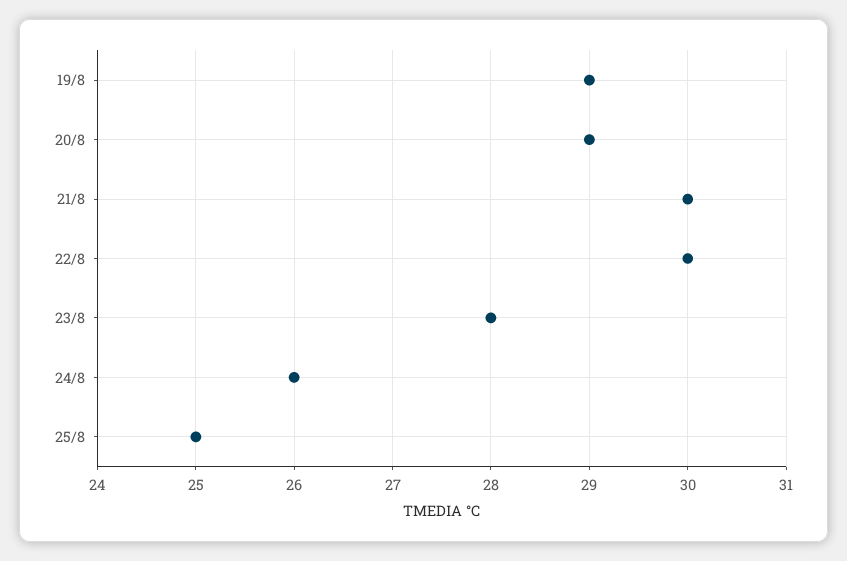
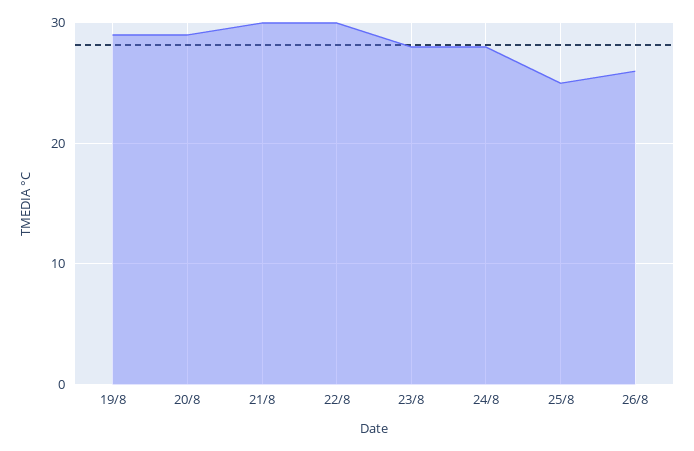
24/8: 26 -> 28
26/8: none -> 26

